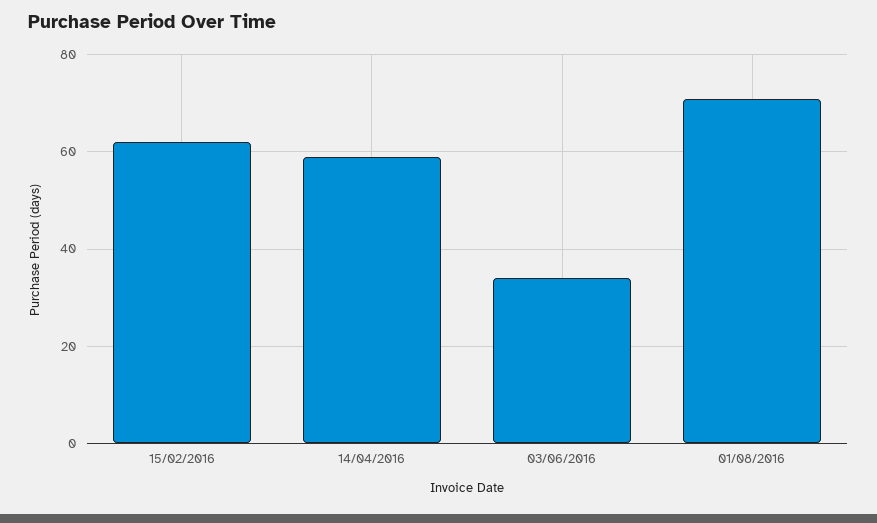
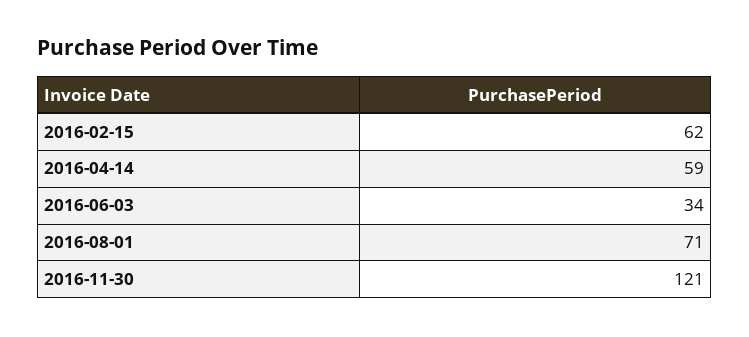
2016-11-30: none -> 121

